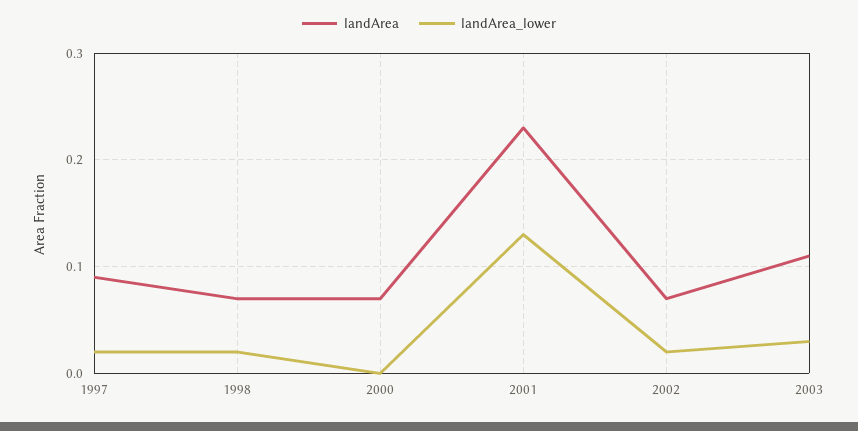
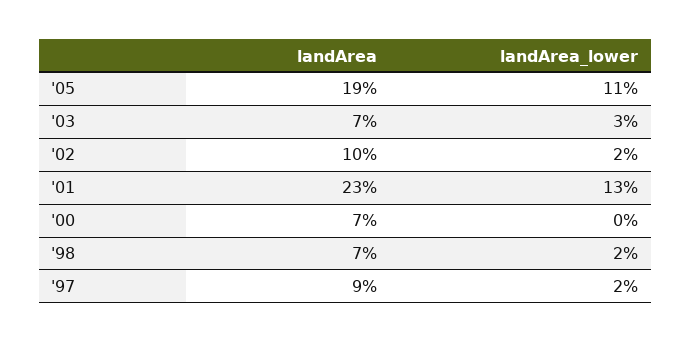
landArea, 2002: 0.07 -> 0.1
landArea, 2003: 0.11 -> 0.07
landArea, '05: none -> 0.19
landArea_lower, '05: none -> 0.11

